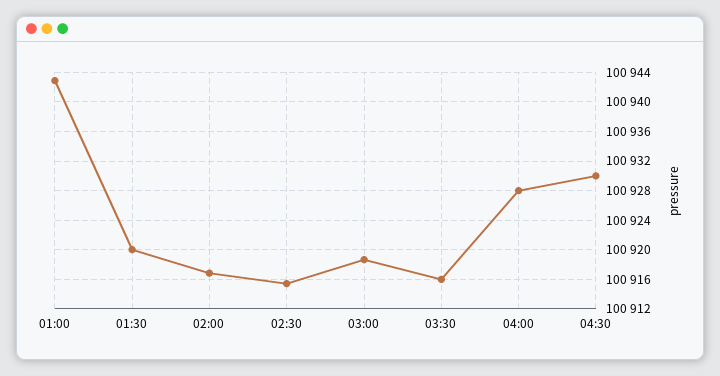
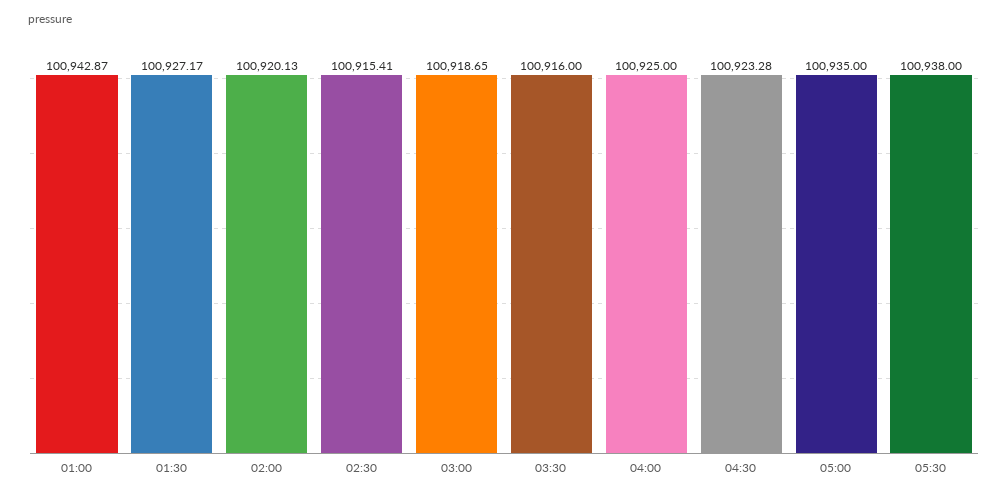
01:30: 100920 -> 100927.17
02:00: 100917 -> 100920.13
04:00: 100928 -> 100925
04:30: 100930 -> 100923.28
05:00: none -> 100935
05:30: none -> 100938

